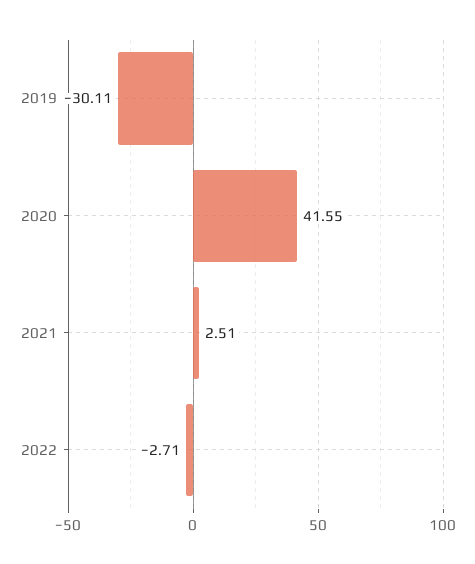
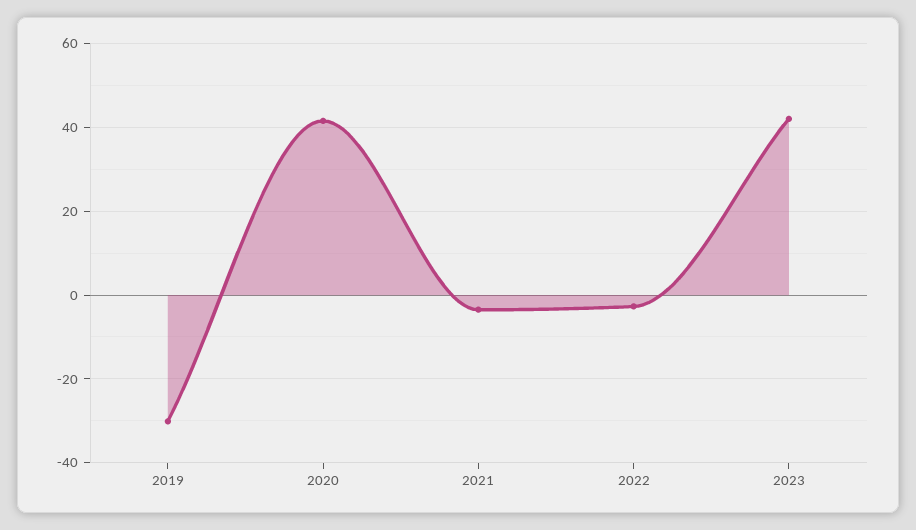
2021: 2.51 -> -4
2023: none -> 42

